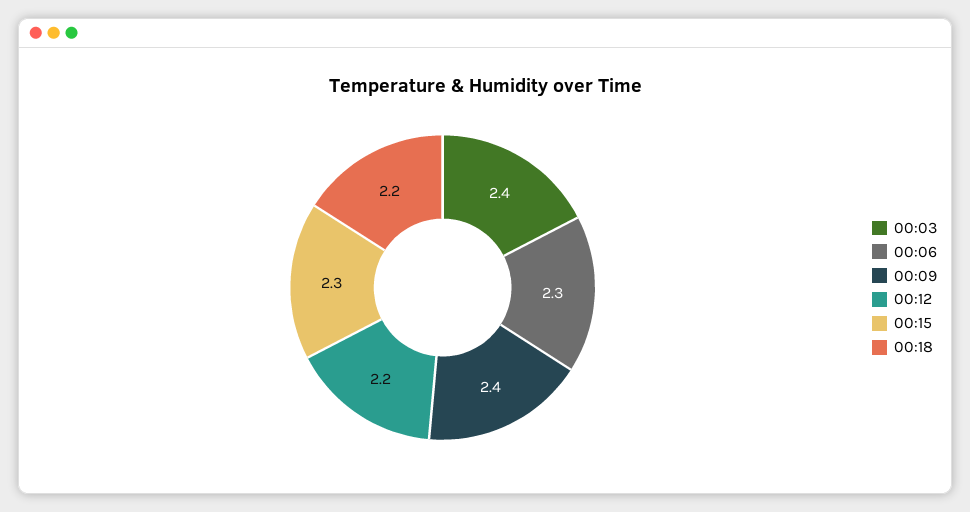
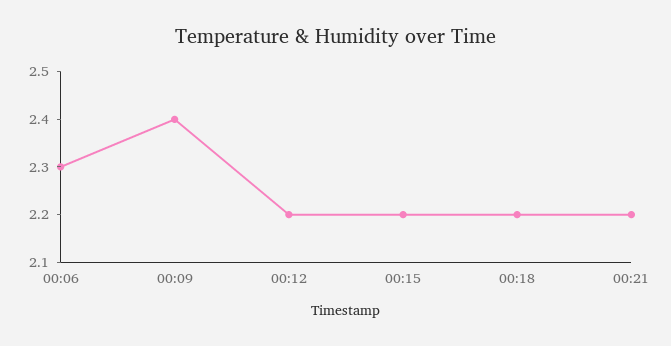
00:03: 2.4 -> none
00:15: 2.3 -> 2.2
00:21: none -> 2.2

